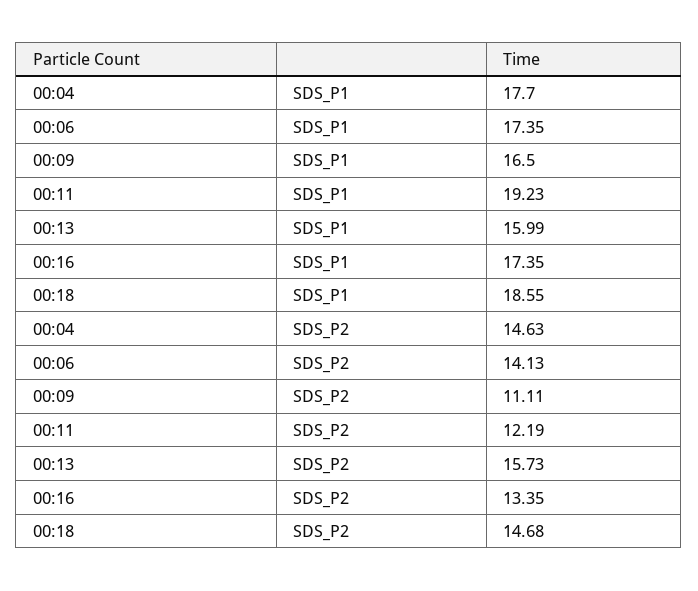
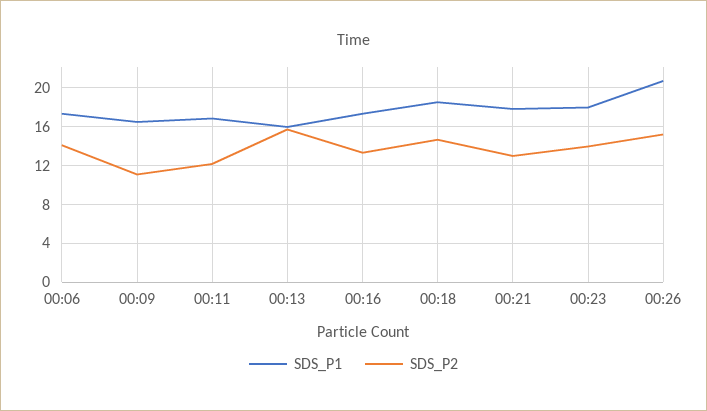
SDS_P1, 00:04: 17.7 -> none
SDS_P1, 00:11: 19.23 -> 17
SDS_P2, 00:04: 14.63 -> none
SDS_P1, 00:21: none -> 18
SDS_P2, 00:21: none -> 13
SDS_P1, 00:23: none -> 18
SDS_P2, 00:23: none -> 14
SDS_P1, 00:26: none -> 21
SDS_P2, 00:26: none -> 15

